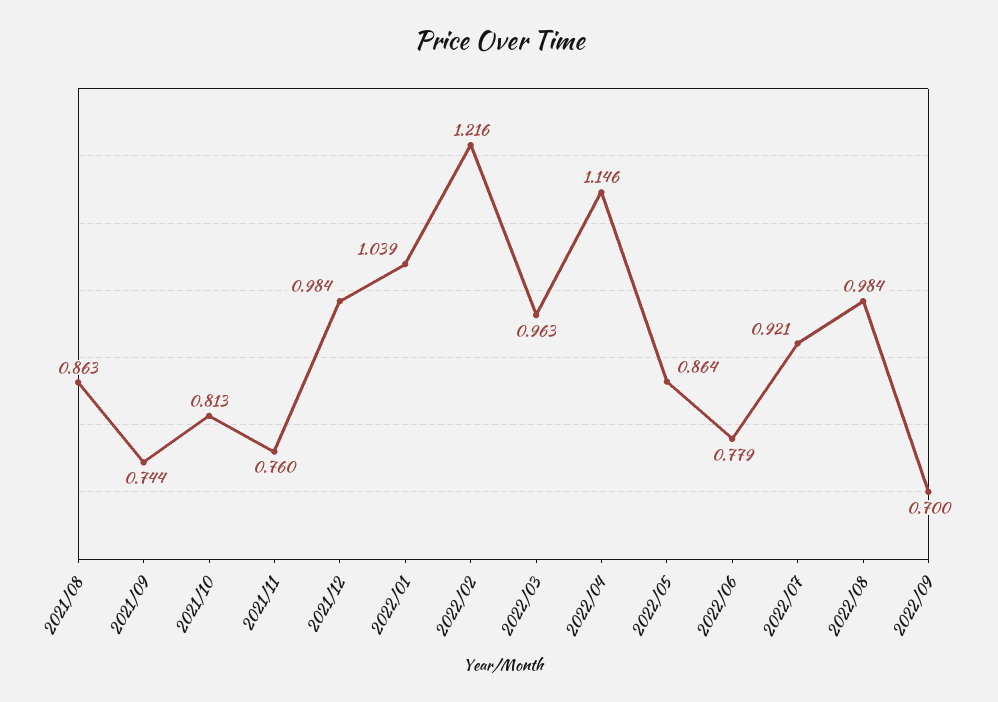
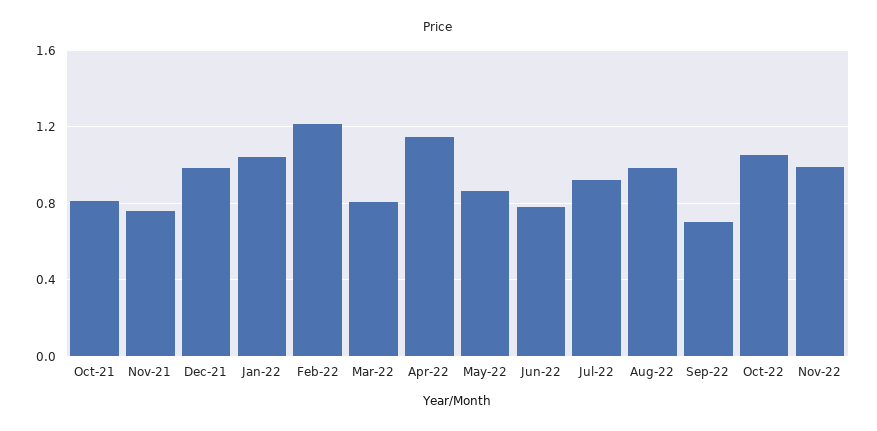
2021/08: 0.863 -> none
2021/09: 0.744 -> none
2022/03: 0.963 -> 0.8
Oct-22: none -> 1.05
Nov-22: none -> 1

